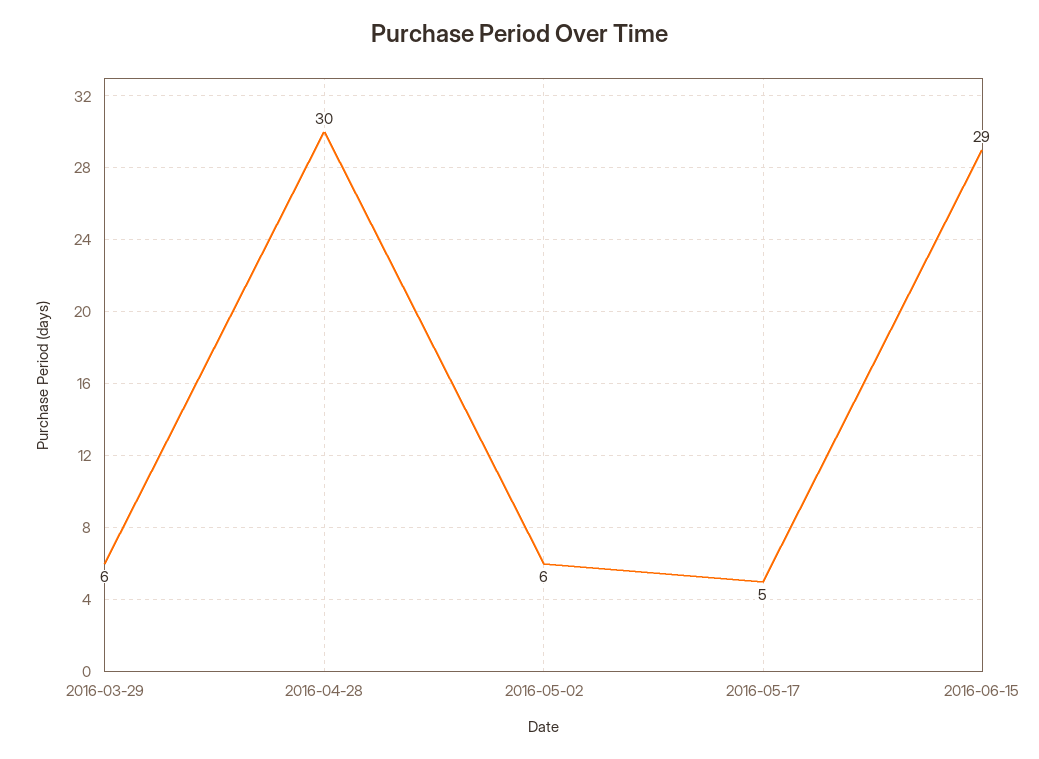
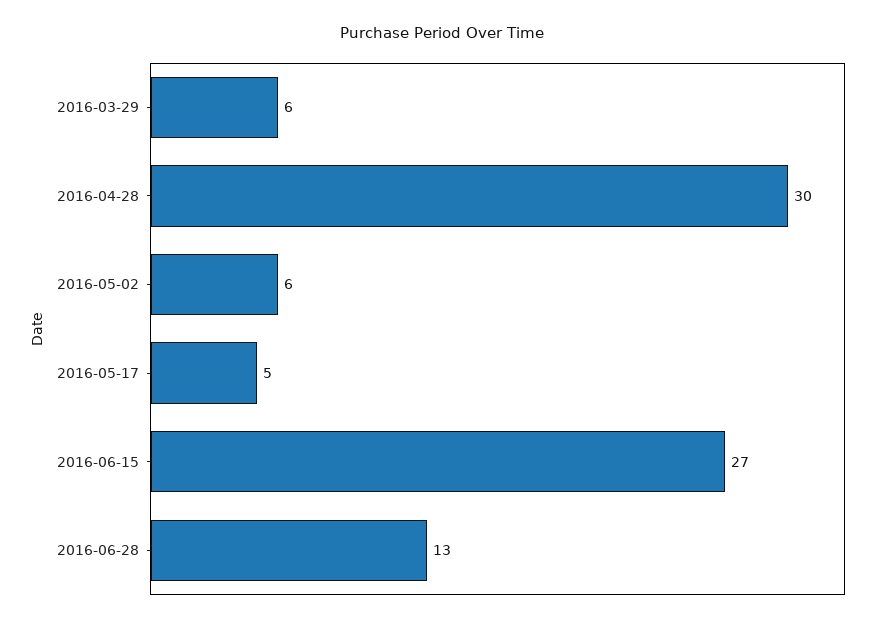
2016-06-15: 29 -> 27
2016-06-28: none -> 13

